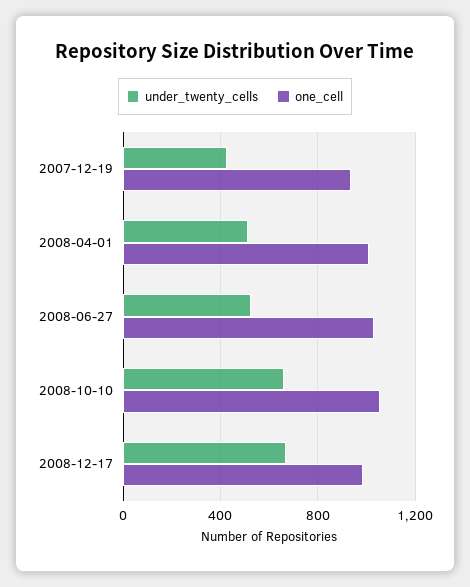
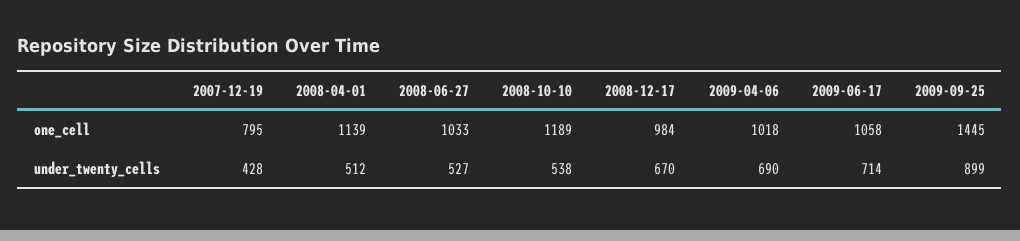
one_cell, 2007-12-19: 950 -> 795
one_cell, 2008-04-01: 1000 -> 1139
under_twenty_cells, 2008-10-10: 650 -> 538
one_cell, 2008-10-10: 1050 -> 1189
one_cell, 2009-04-06: none -> 1018
one_cell, 2009-06-17: none -> 1058
one_cell, 2009-09-25: none -> 1445
under_twenty_cells, 2009-04-06: none -> 690
under_twenty_cells, 2009-06-17: none -> 714
under_twenty_cells, 2009-09-25: none -> 899

